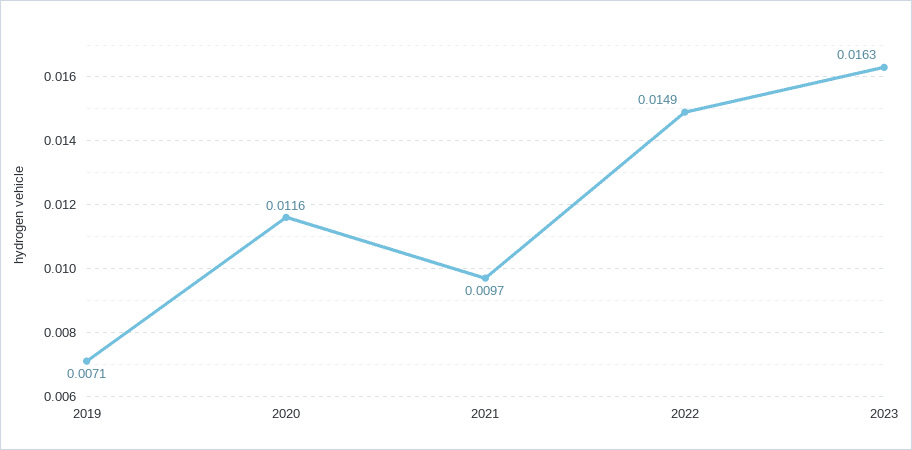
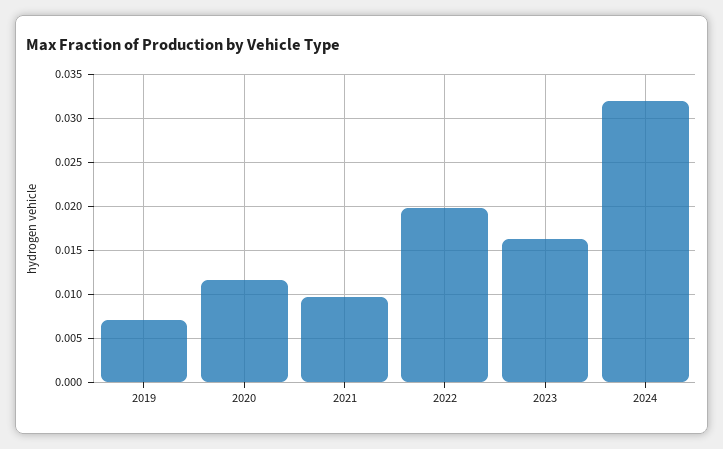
2022: 0.0149 -> 0.02
2024: none -> 0.032

